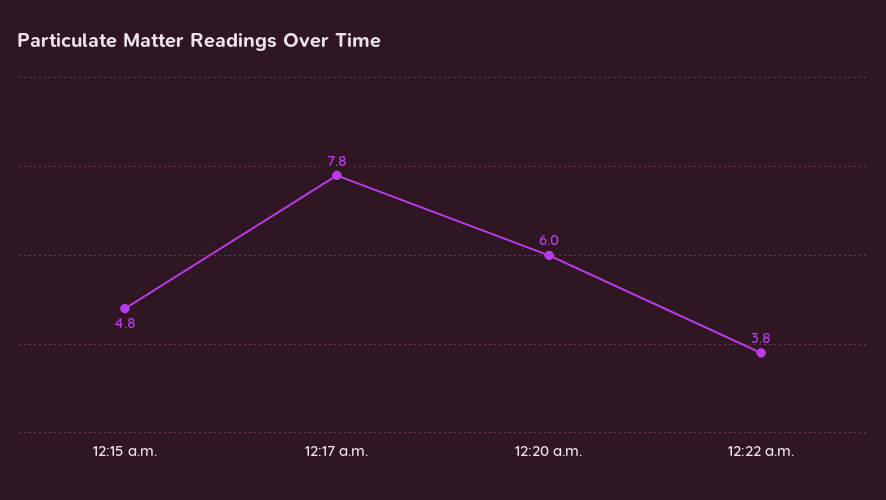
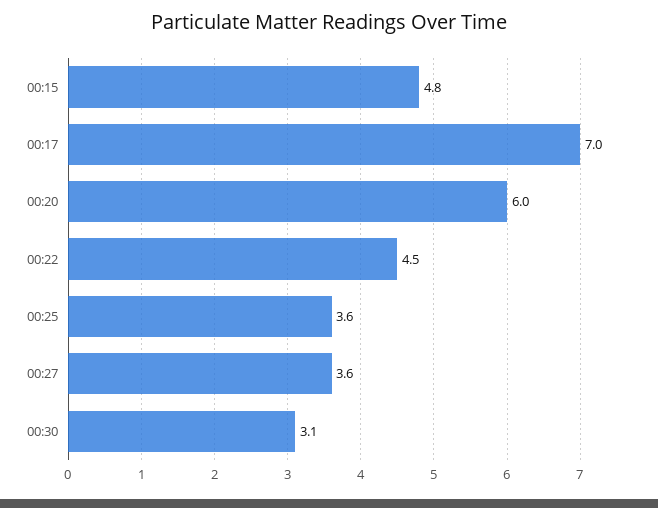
12:17 a.m.: 7.8 -> 7
12:22 a.m.: 3.8 -> 4.5
00:25: none -> 3.6
00:27: none -> 3.6
00:30: none -> 3.1

